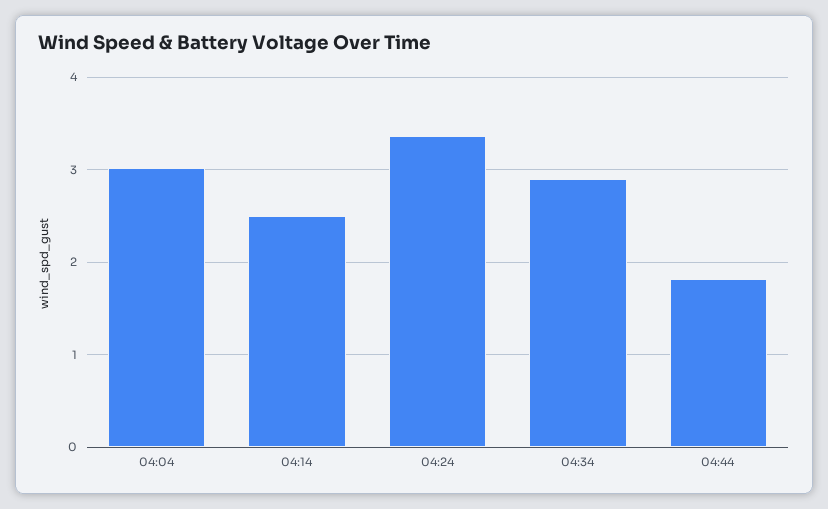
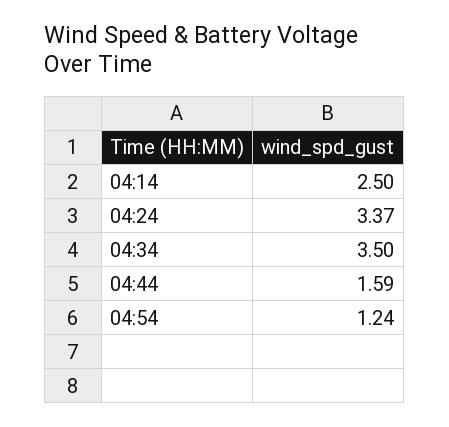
04:04: 3 -> none
04:34: 2.9 -> 3.5
04:44: 1.8 -> 1.59
04:54: none -> 1.24

